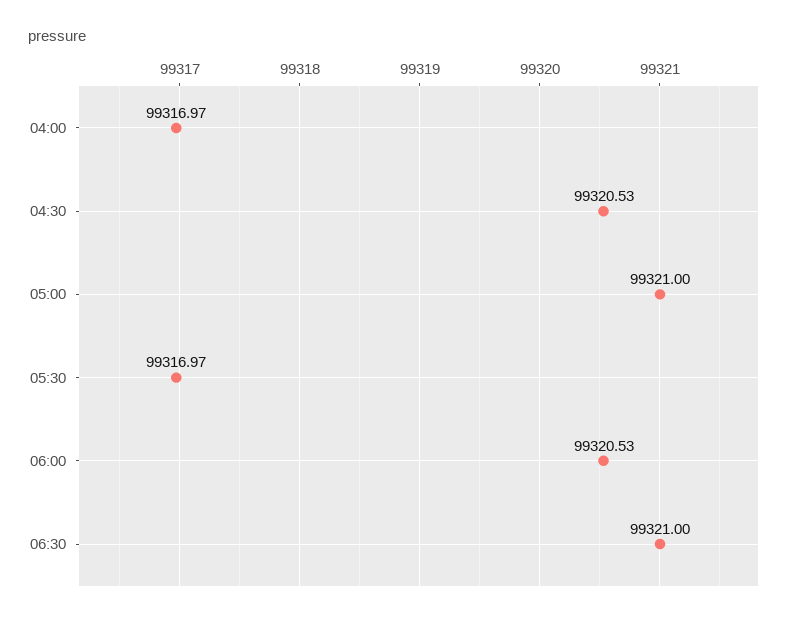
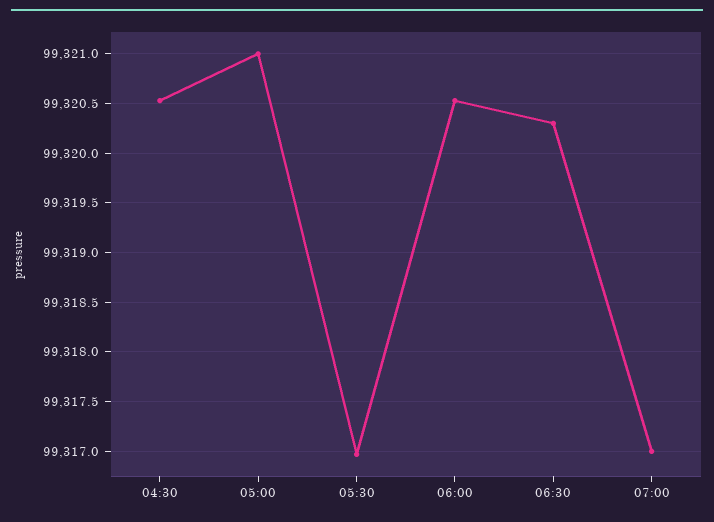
04:00: 99316.97 -> none
06:30: 99321 -> 99320.3
07:00: none -> 99317

